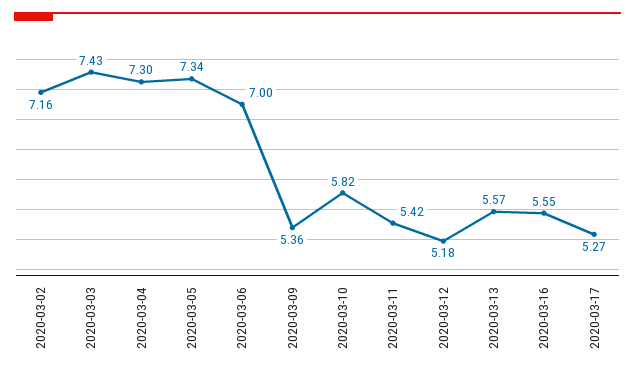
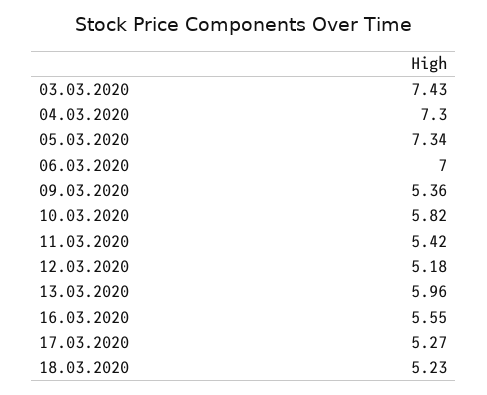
2020-03-02: 7.16 -> none
2020-03-13: 5.57 -> 5.96
18.03.2020: none -> 5.23

